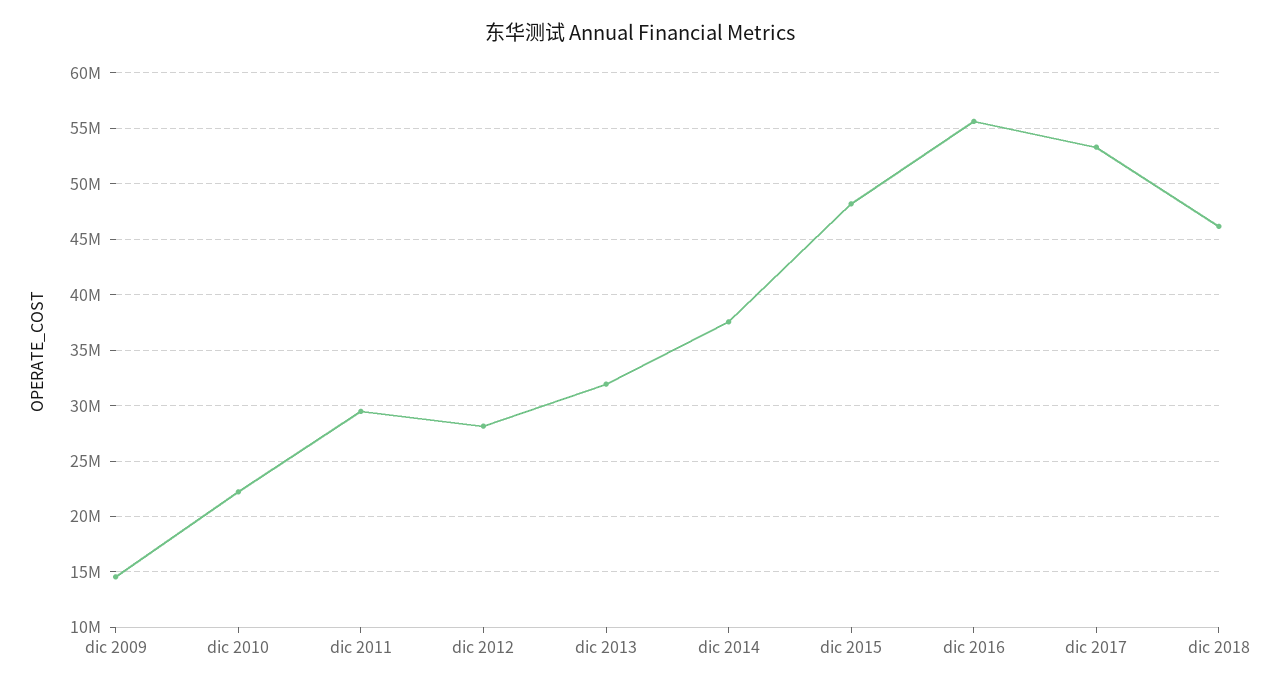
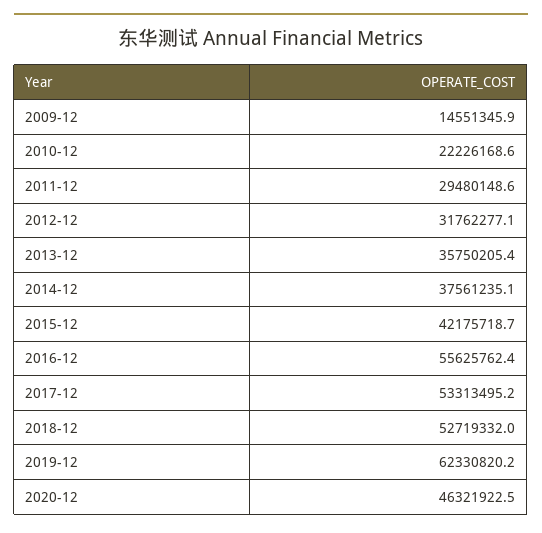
dic 2012: 28000000 -> 31762277.1
dic 2013: 32000000 -> 35750205.4
dic 2015: 48000000 -> 42175718.7
dic 2018: 46000000 -> 52719332
2019-12: none -> 62330820.2
2020-12: none -> 46321922.5

